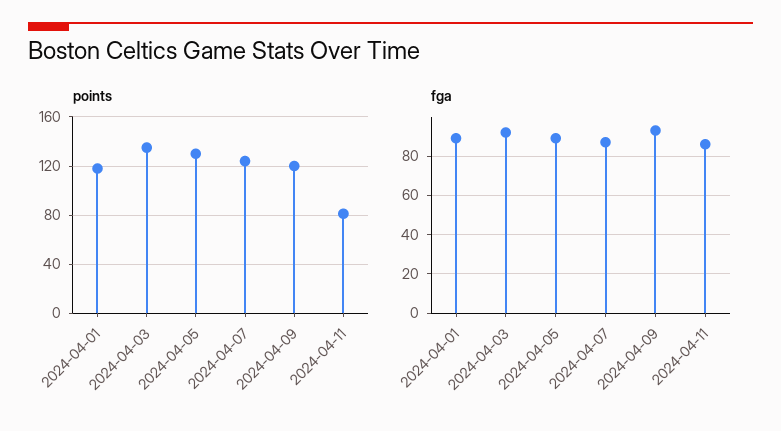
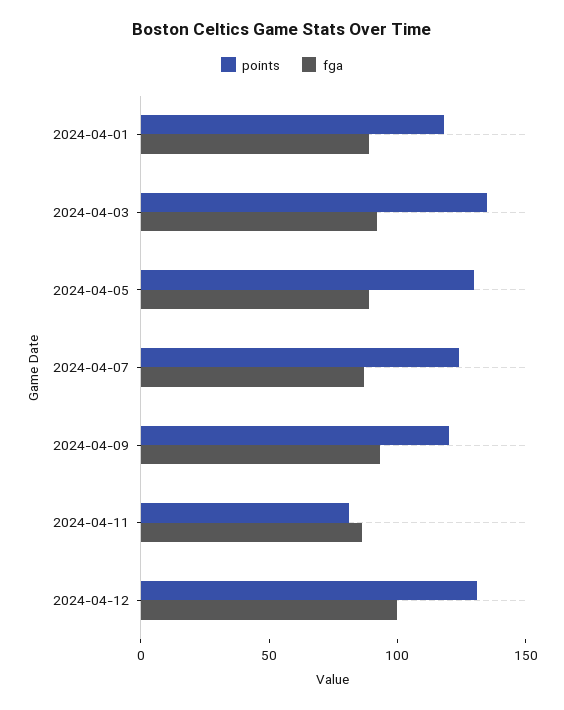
points, 2024-04-12: none -> 130
fga, 2024-04-12: none -> 100

